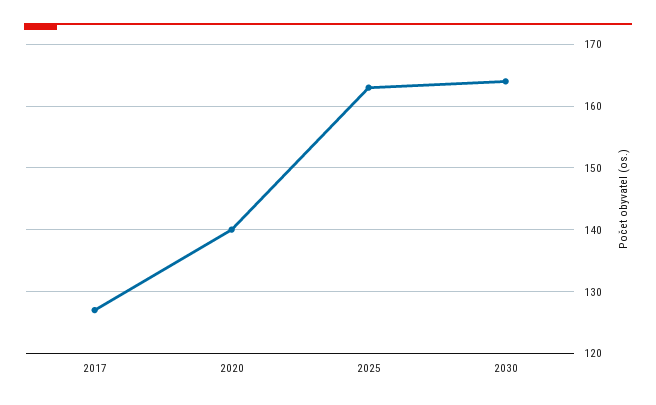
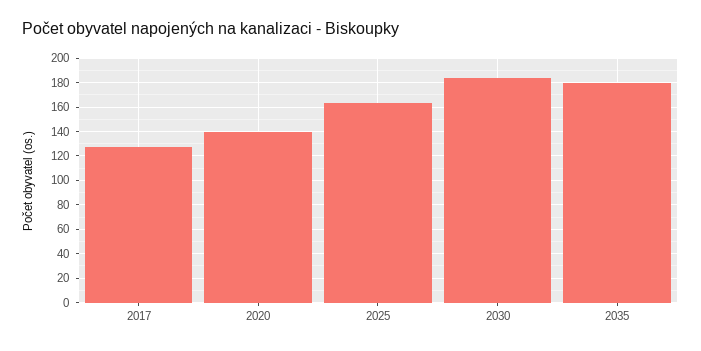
2030: 164 -> 185
2035: none -> 180

